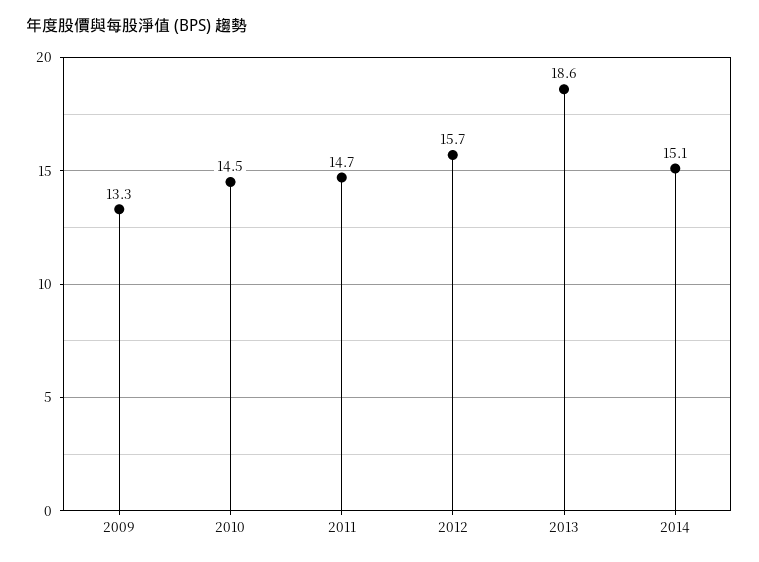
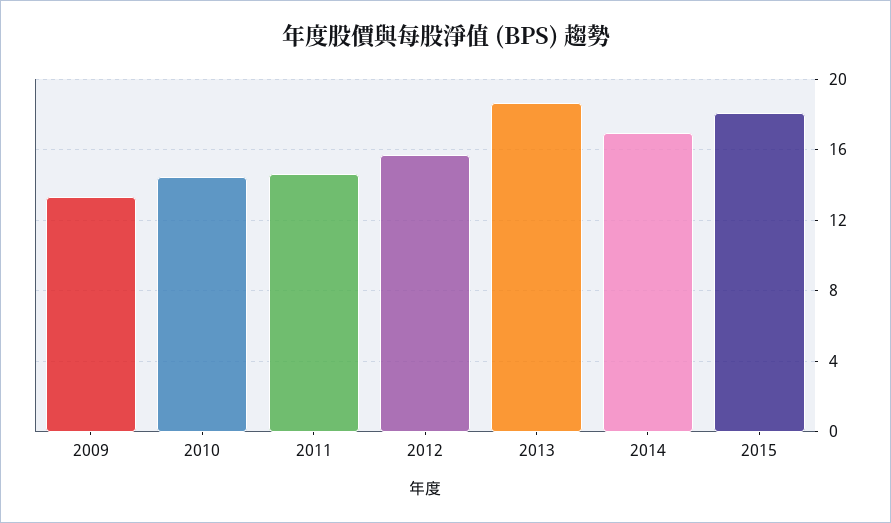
2014: 15.1 -> 17
2015: none -> 18

